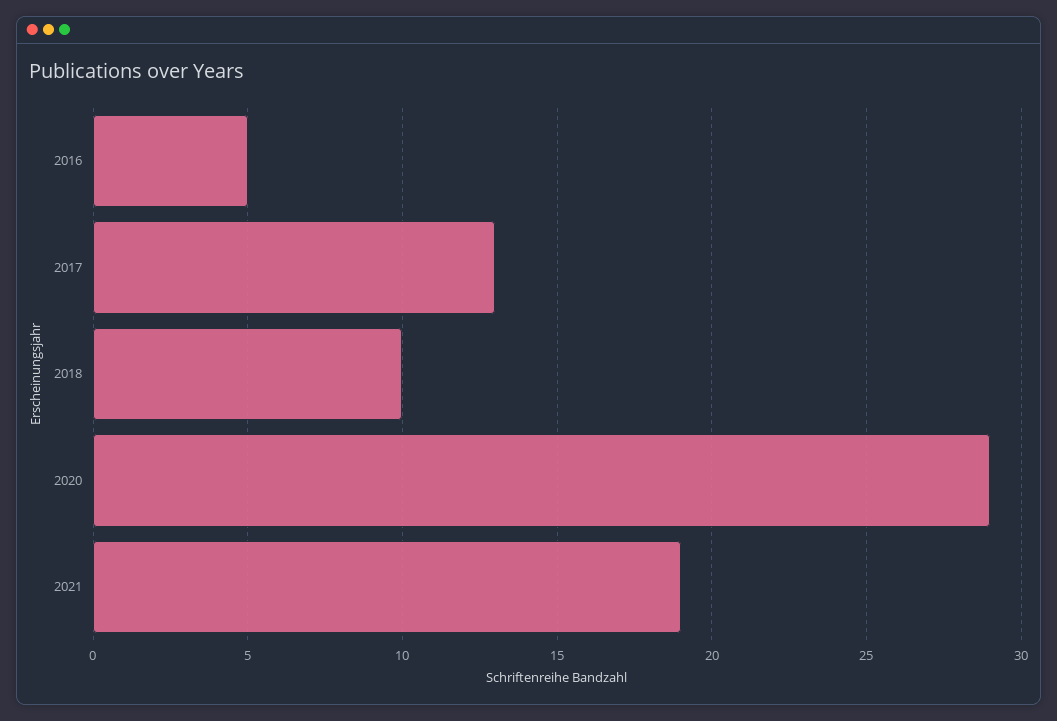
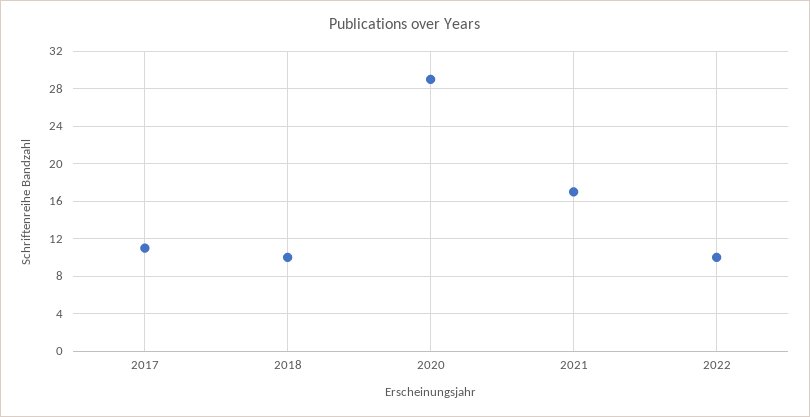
2016: 5 -> none
2017: 13 -> 11
2021: 19 -> 17
2022: none -> 10

